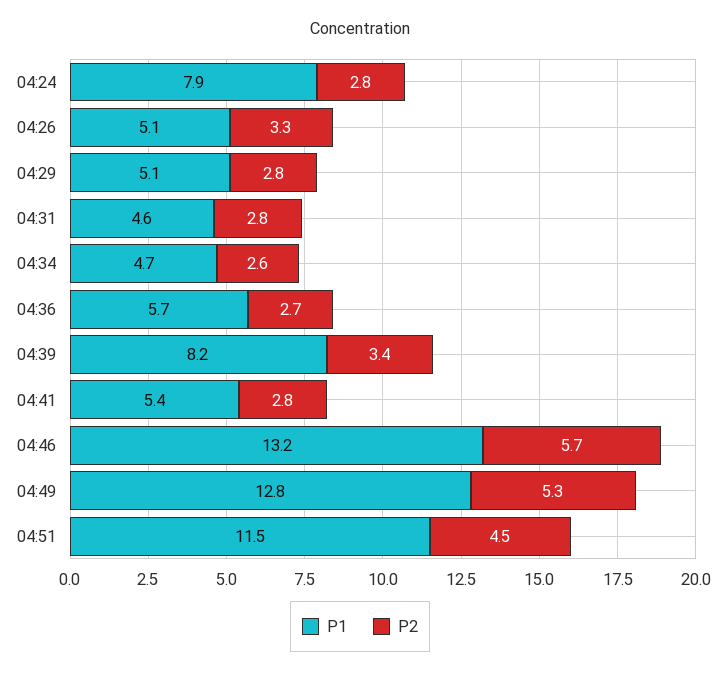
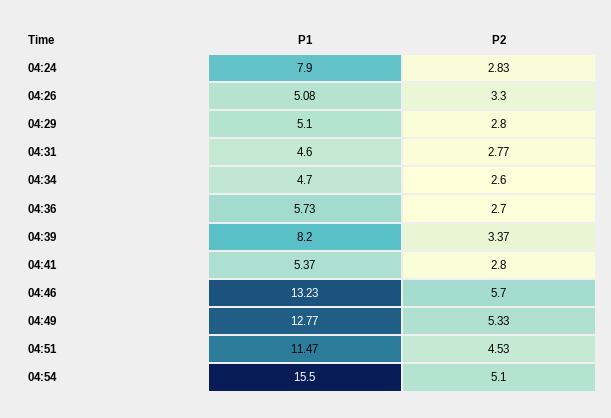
P1, 04:54: none -> 15.5
P2, 04:54: none -> 5.1

